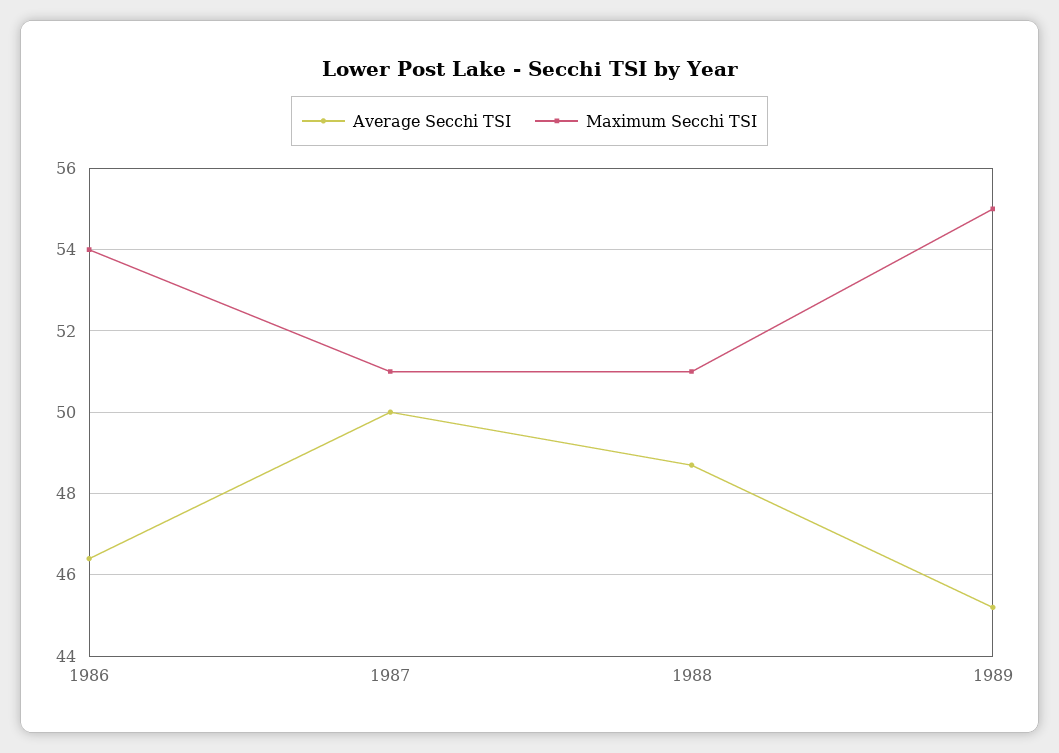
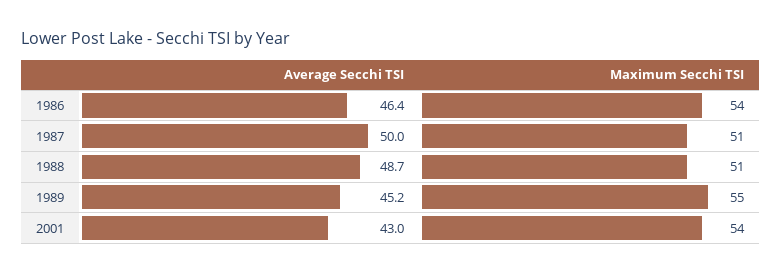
Average Secchi TSI, 2001: none -> 43
Maximum Secchi TSI, 2001: none -> 54

